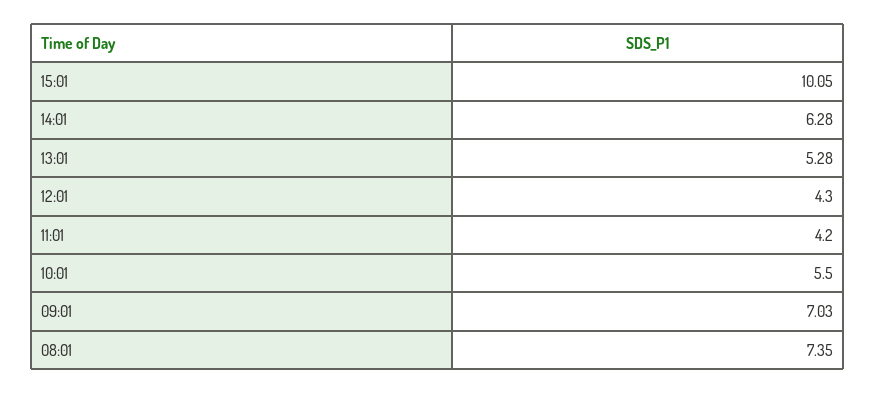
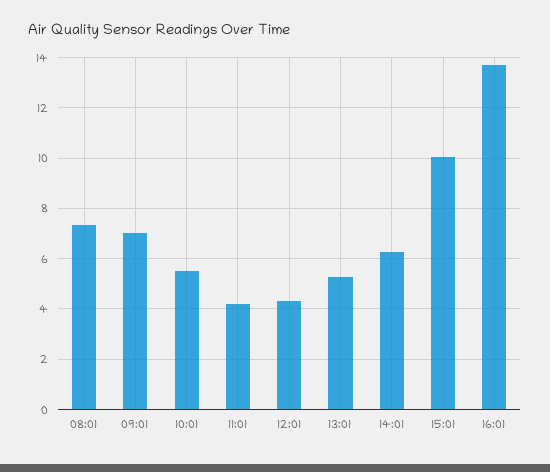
16:01: none -> 13.75

